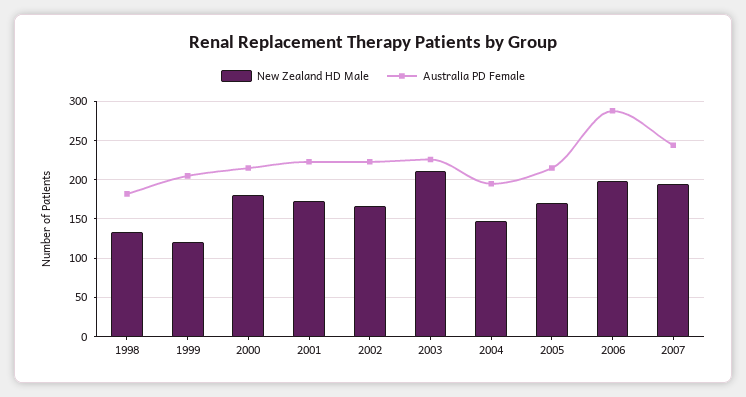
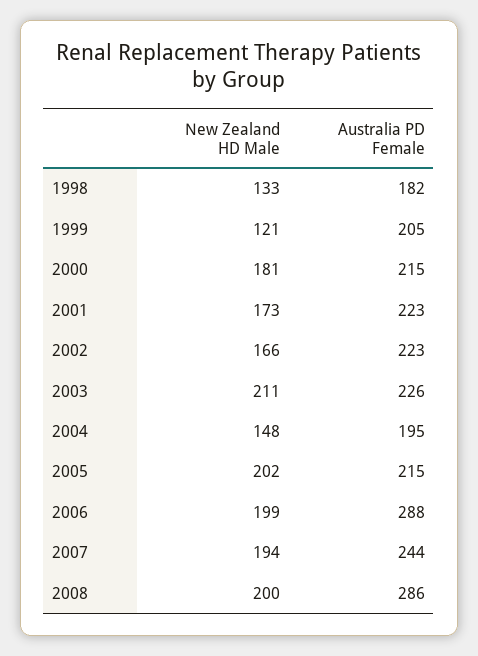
New Zealand HD Male, 2005: 170 -> 202
New Zealand HD Male, 2008: none -> 200
Australia PD Female, 2008: none -> 286

